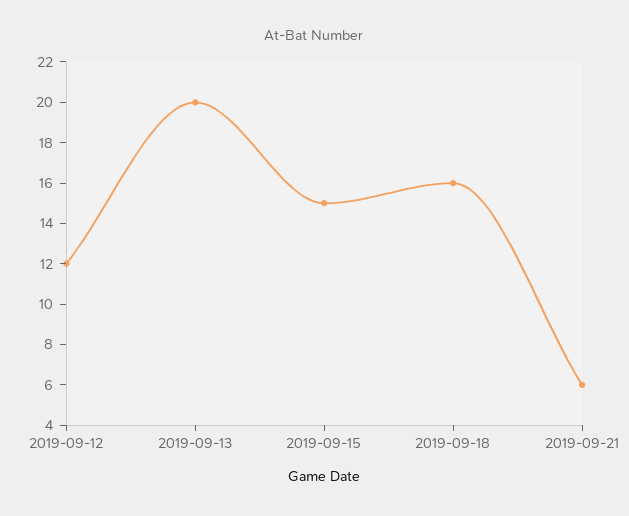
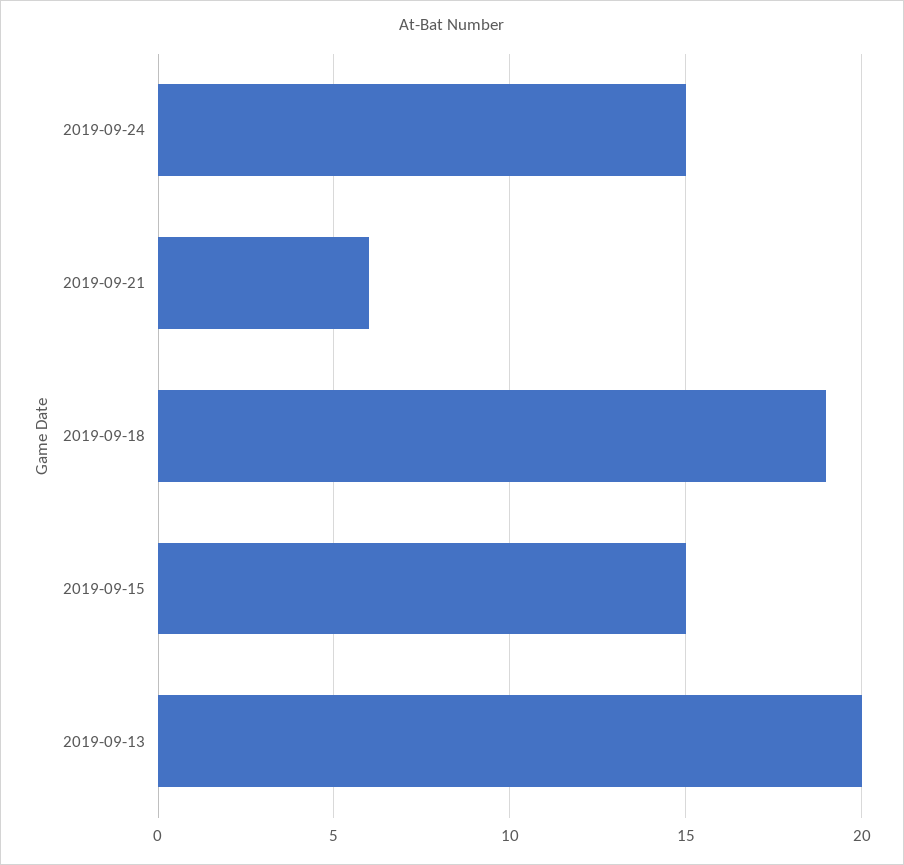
2019-09-12: 12 -> none
2019-09-18: 16 -> 19
2019-09-24: none -> 15

